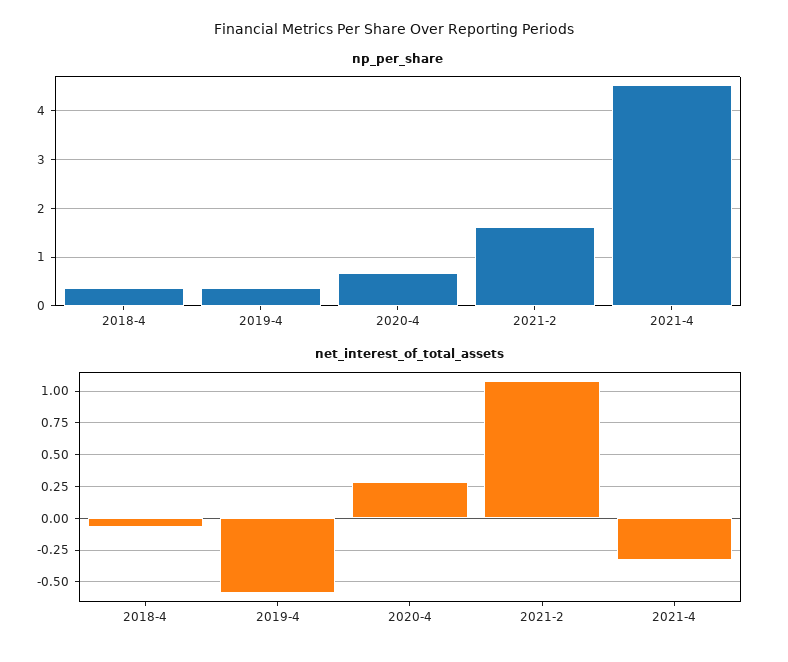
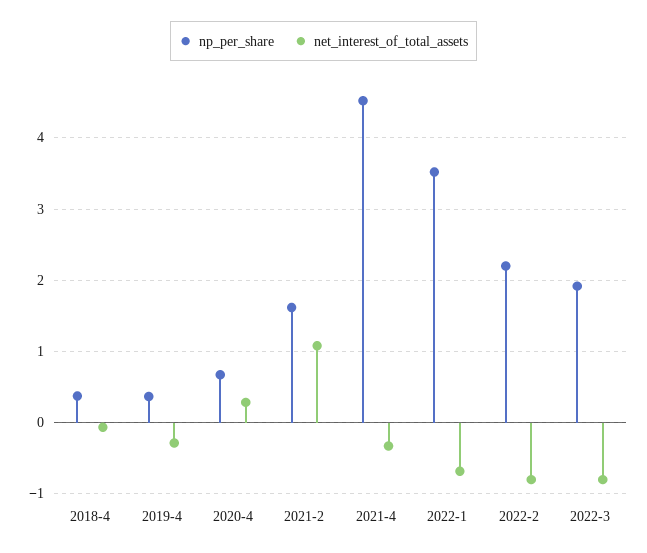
net_interest_of_total_assets, 2019-4: -0.6 -> -0.3
np_per_share, 2022-1: none -> 3.5
net_interest_of_total_assets, 2022-1: none -> -0.7
np_per_share, 2022-2: none -> 2.2
net_interest_of_total_assets, 2022-2: none -> -0.8
np_per_share, 2022-3: none -> 1.9
net_interest_of_total_assets, 2022-3: none -> -0.8

